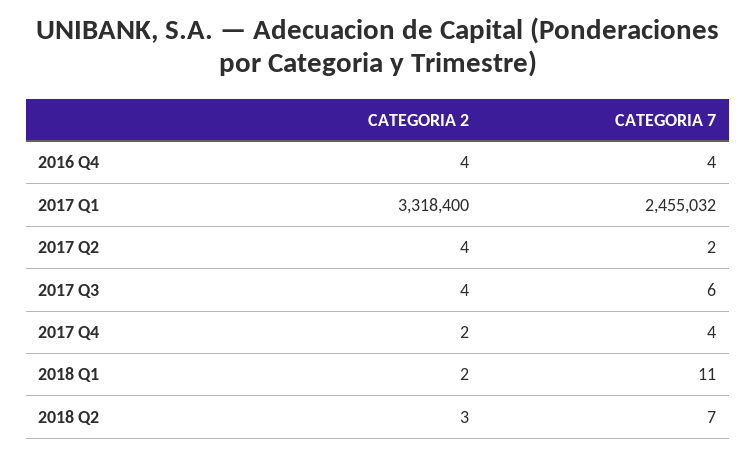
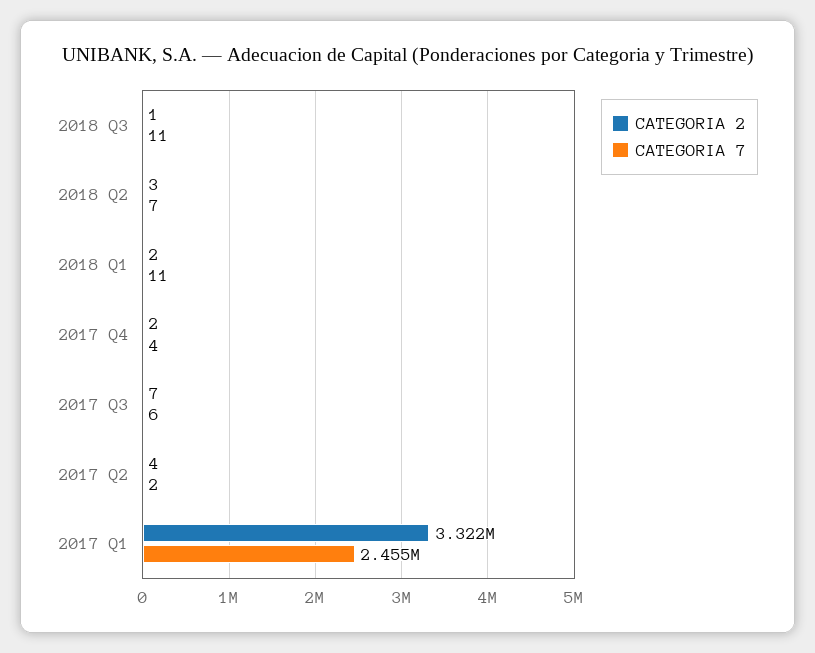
CATEGORIA 2, 2016 Q4: 4 -> none
CATEGORIA 7, 2016 Q4: 4 -> none
CATEGORIA 2, 2017 Q1: 3318400 -> 3322000
CATEGORIA 2, 2017 Q3: 4 -> 7
CATEGORIA 2, 2018 Q3: none -> 1
CATEGORIA 7, 2018 Q3: none -> 11

